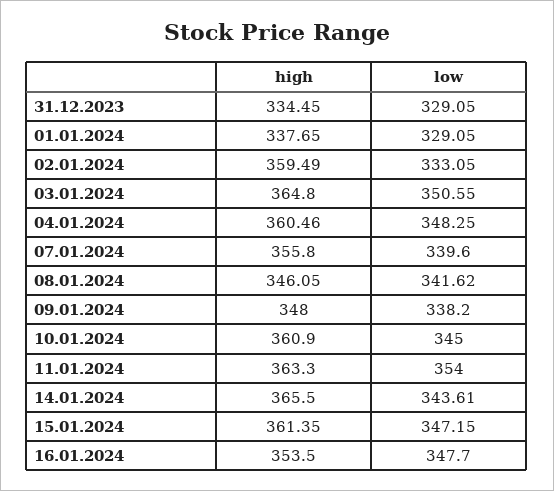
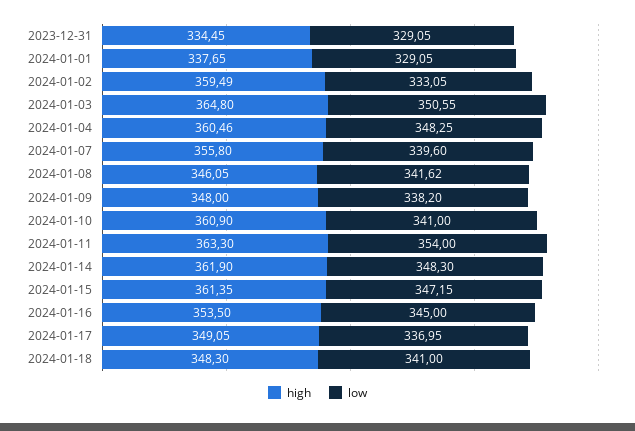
low, 10.01.2024: 345 -> 341
high, 14.01.2024: 365.5 -> 361.9
low, 14.01.2024: 343.61 -> 348.3
low, 16.01.2024: 347.7 -> 345
high, 2024-01-17: none -> 349.05
low, 2024-01-17: none -> 336.95
high, 2024-01-18: none -> 348.3
low, 2024-01-18: none -> 341

